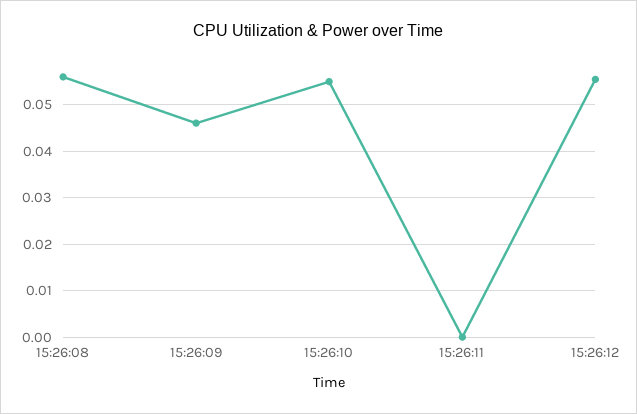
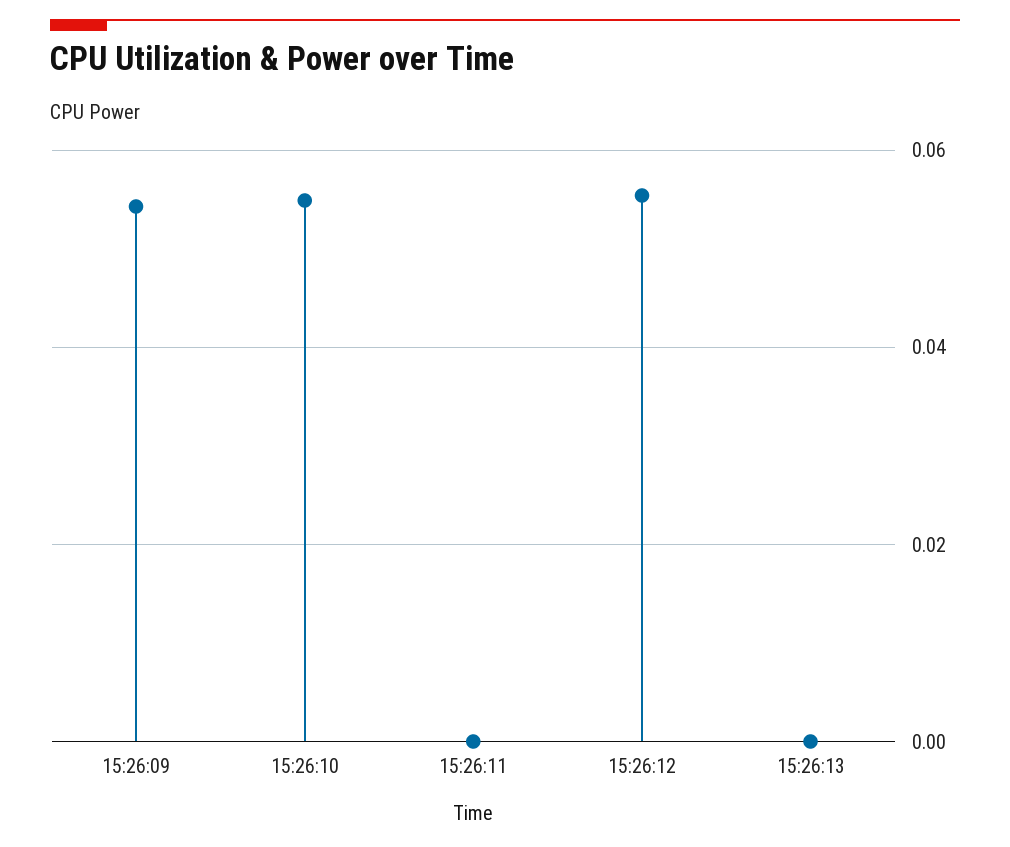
15:26:08: 0.056 -> none
15:26:09: 0.046 -> 0.054
15:26:13: none -> 0

